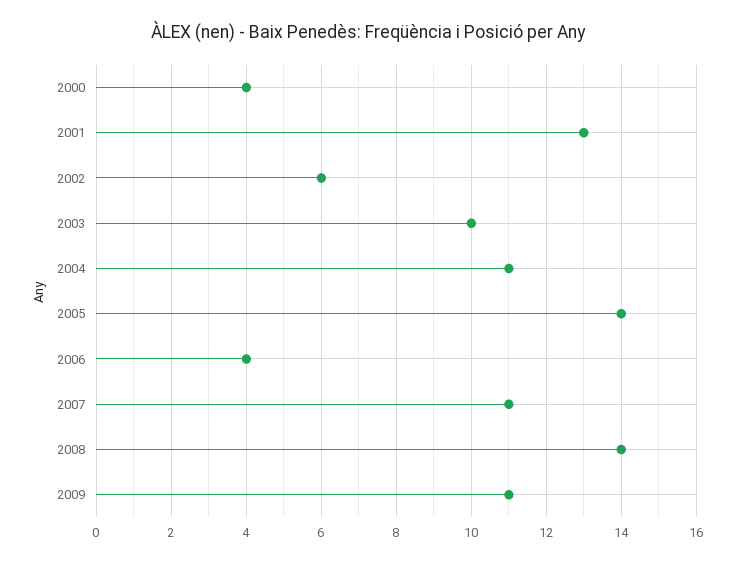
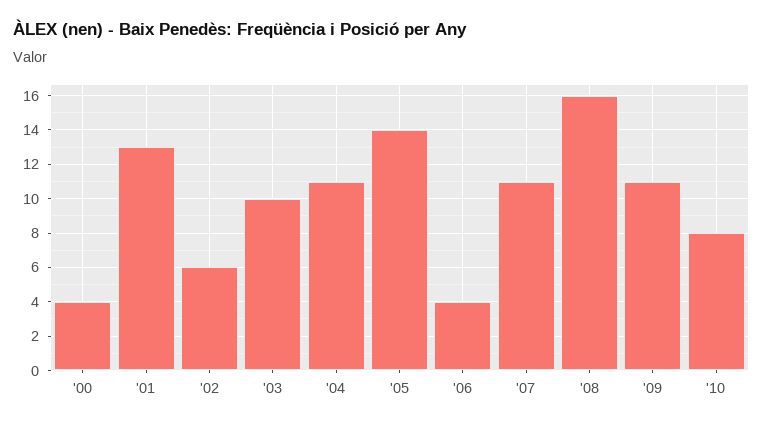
2008: 14 -> 16
'10: none -> 8

